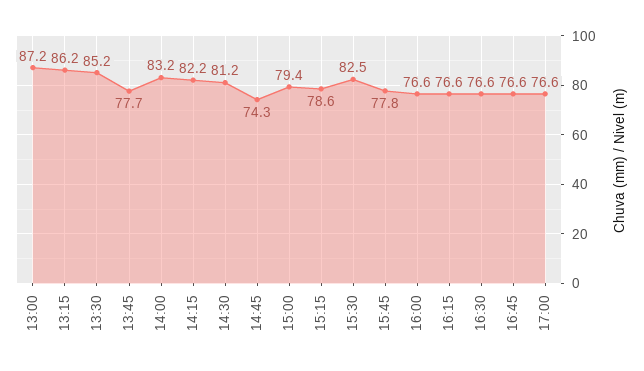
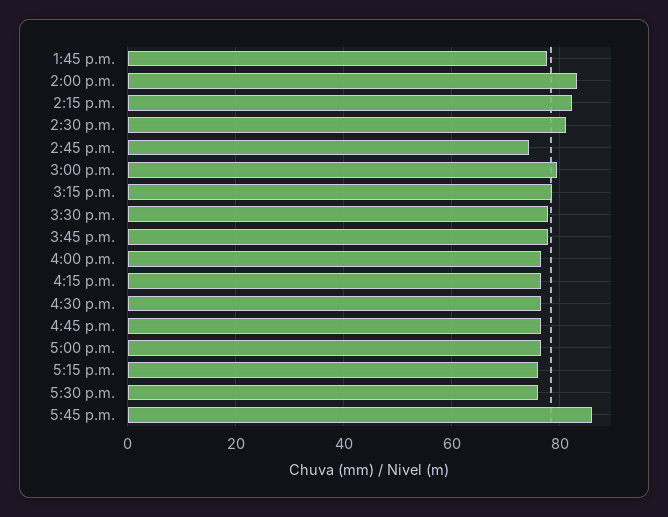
13:00: 87.2 -> none
13:15: 86.2 -> none
13:30: 85.2 -> none
15:30: 82.5 -> 78
5:15 p.m.: none -> 76
5:30 p.m.: none -> 76
5:45 p.m.: none -> 86

